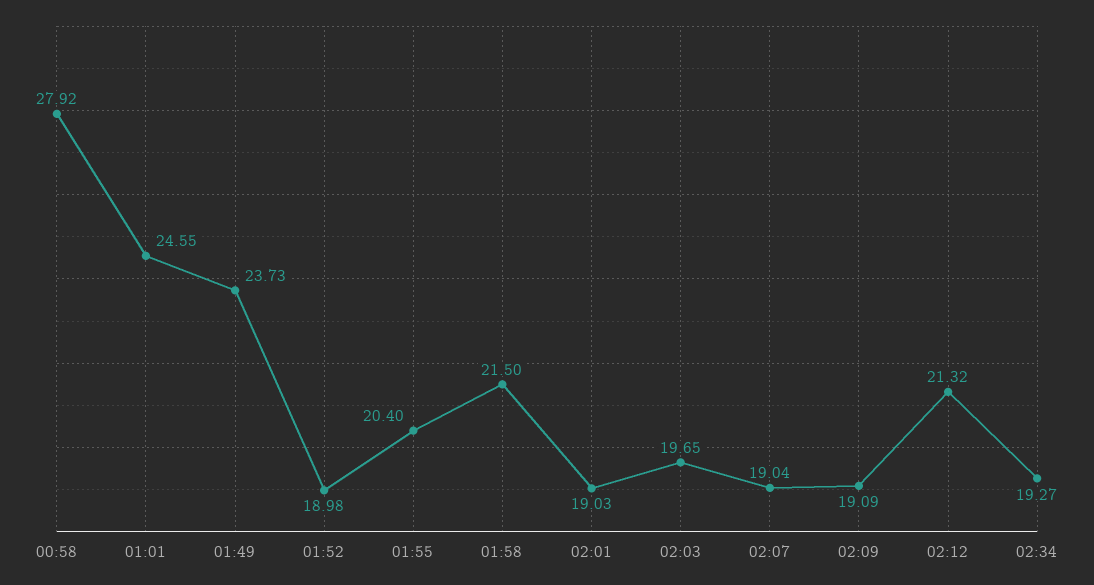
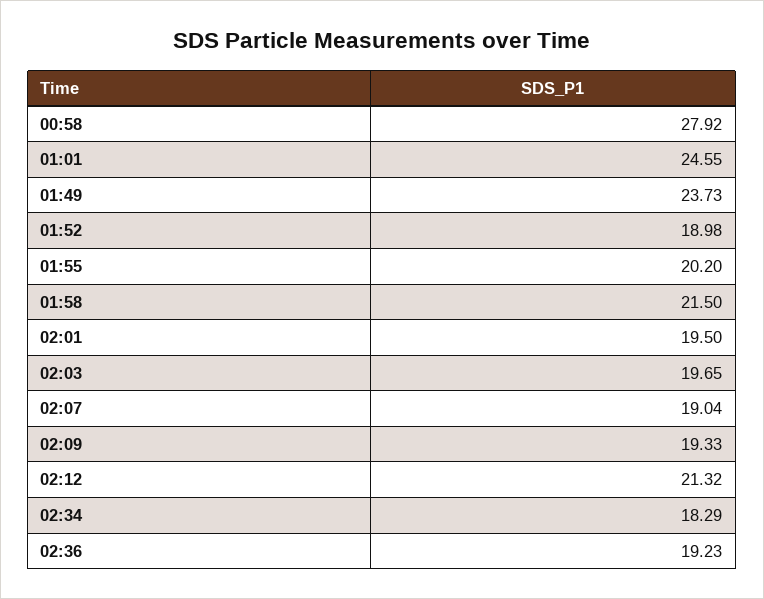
01:55: 20.4 -> 20.2
02:01: 19.03 -> 19.5
02:09: 19.09 -> 19.33
02:34: 19.27 -> 18.29
02:36: none -> 19.23

